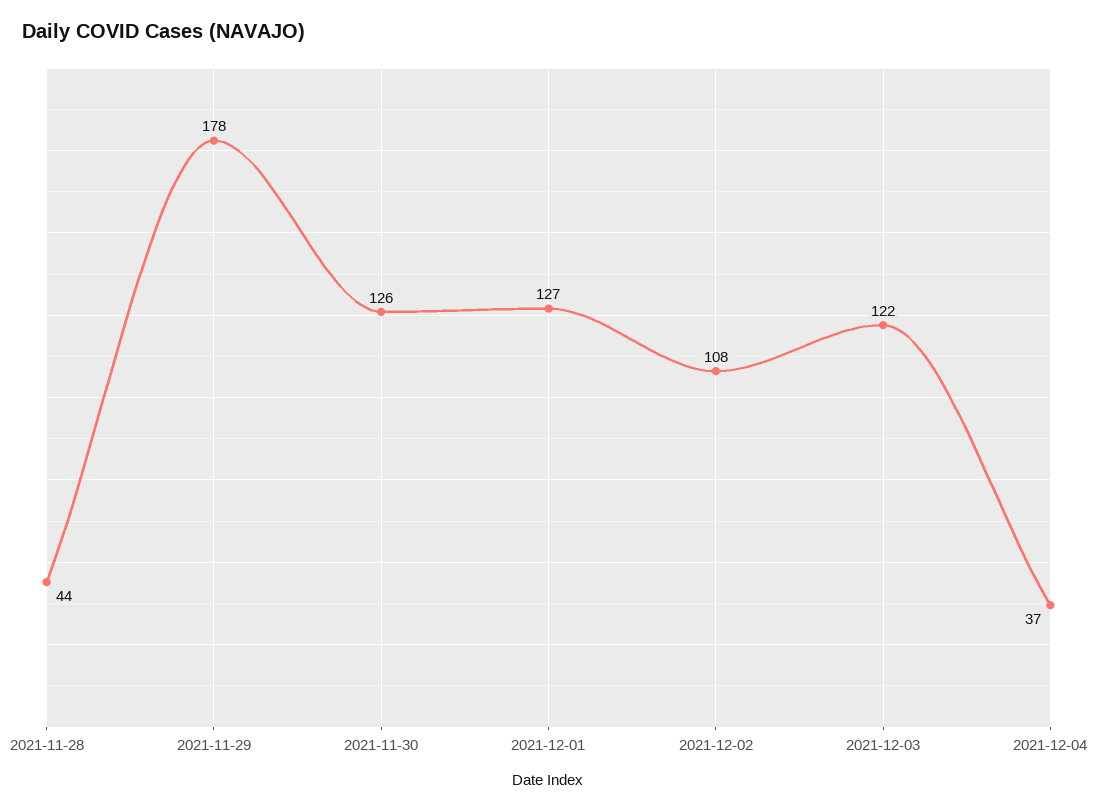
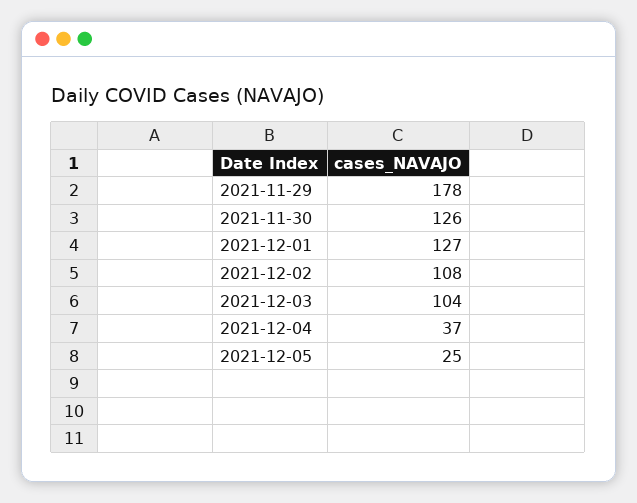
2021-11-28: 44 -> none
2021-12-03: 122 -> 104
2021-12-05: none -> 25

